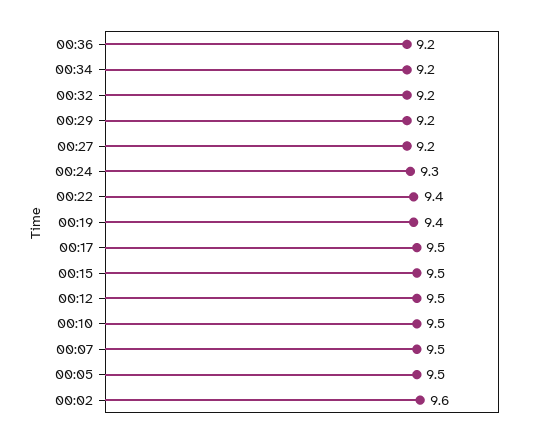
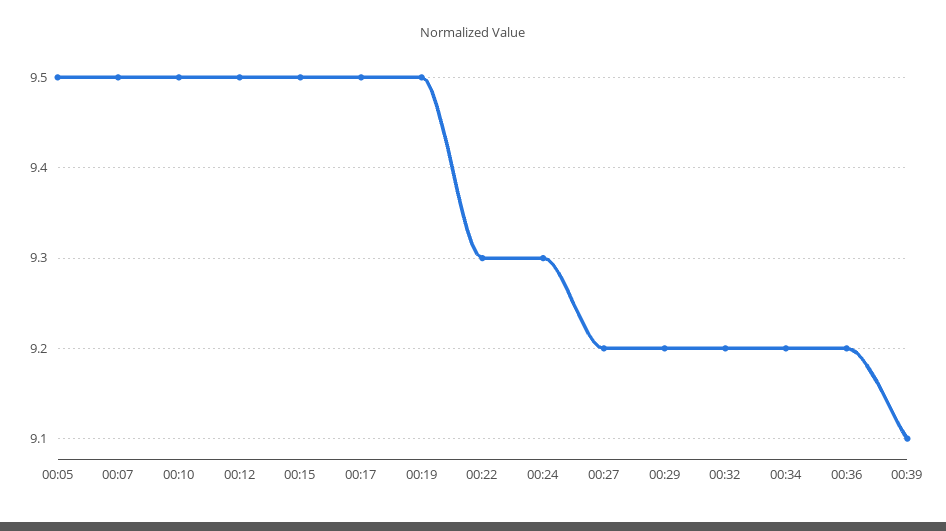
00:22: 9.4 -> 9.3
00:19: 9.4 -> 9.5
00:02: 9.6 -> none
00:39: none -> 9.1

